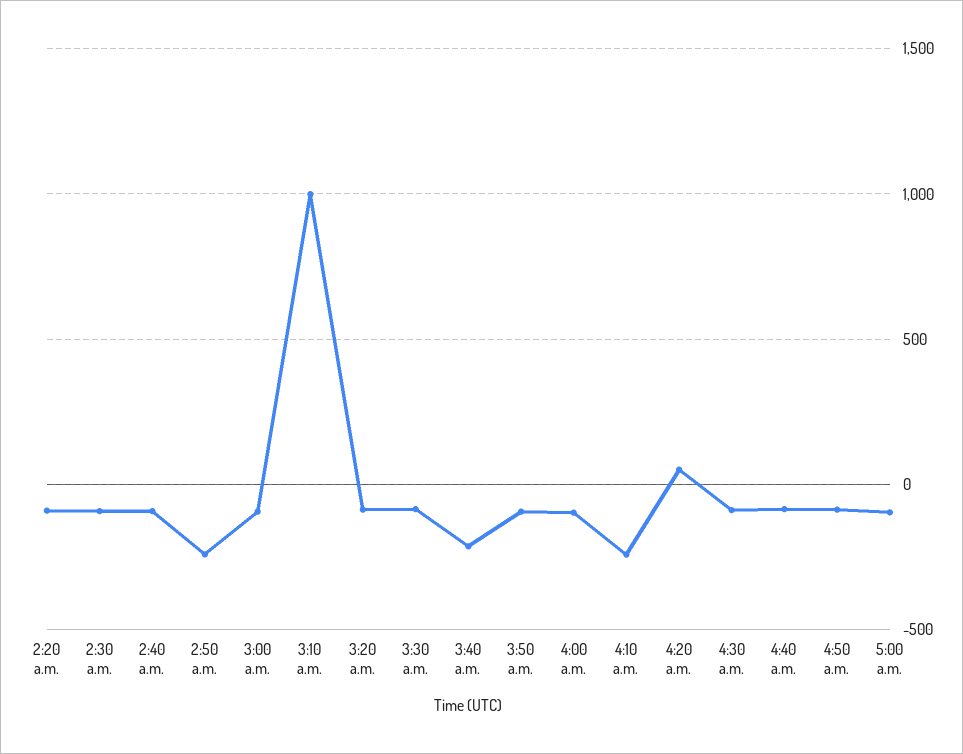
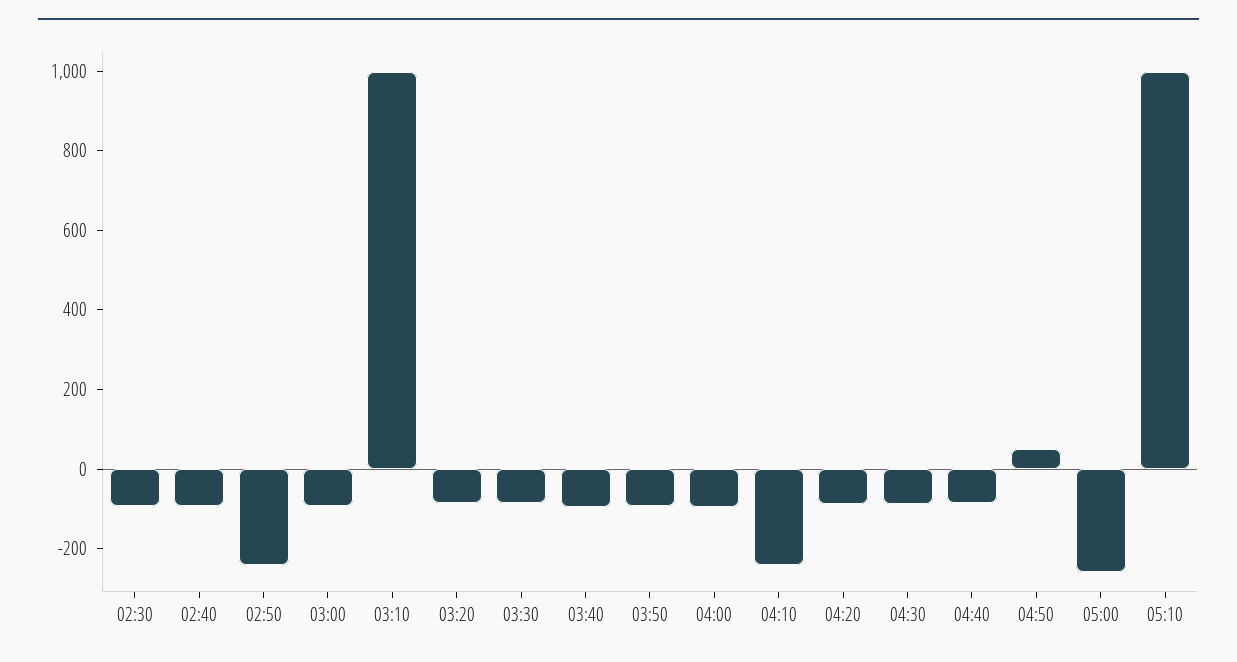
2:20 a.m.: -100 -> none
3:40 a.m.: -200 -> -100
4:20 a.m.: 50 -> -100
4:50 a.m.: -100 -> 50
5:00 a.m.: -100 -> -250
05:10: none -> 1000

